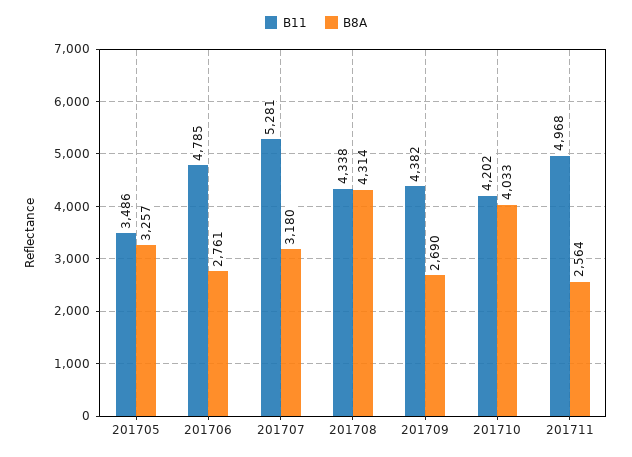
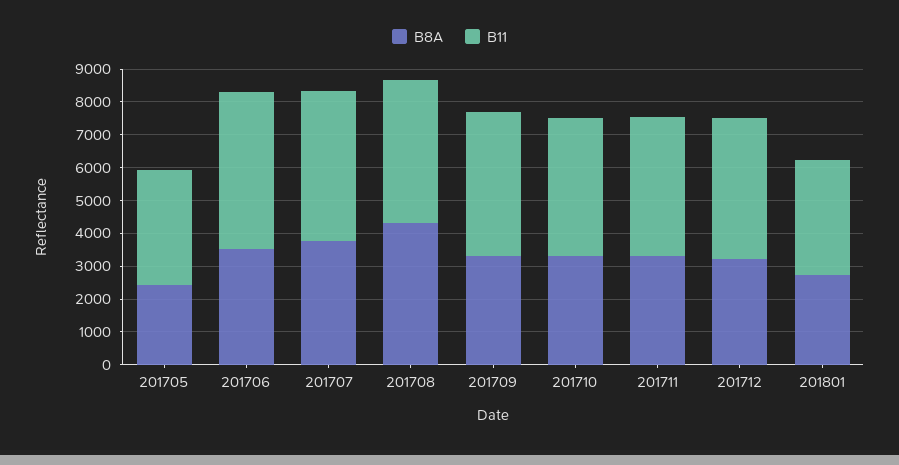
B8A, 201705: 3257 -> 2500
B8A, 201706: 2761 -> 3500
B11, 201707: 5281 -> 4500
B8A, 201707: 3180 -> 3750
B8A, 201709: 2690 -> 3250
B8A, 201710: 4033 -> 3250
B11, 201711: 4968 -> 4250
B8A, 201711: 2564 -> 3250
B8A, 201712: none -> 3250
B11, 201712: none -> 4250
B8A, 201801: none -> 2750
B11, 201801: none -> 3500

